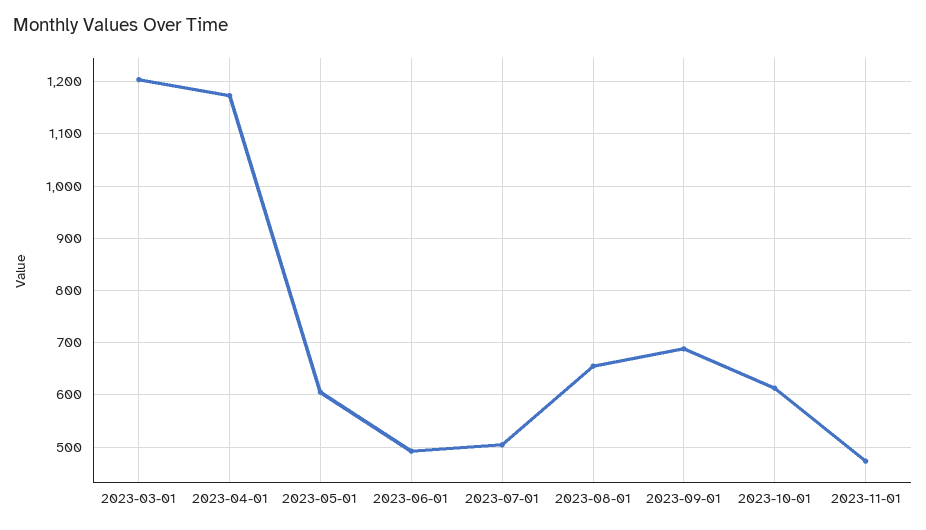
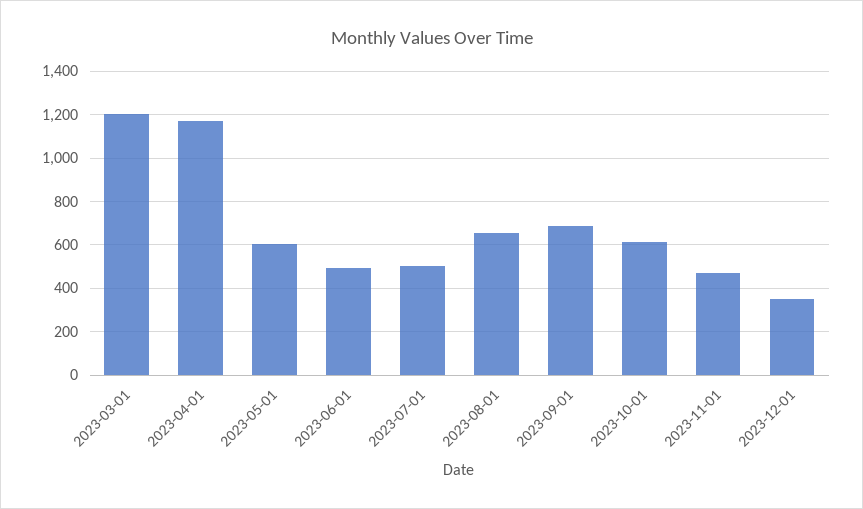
2023-12-01: none -> 350

